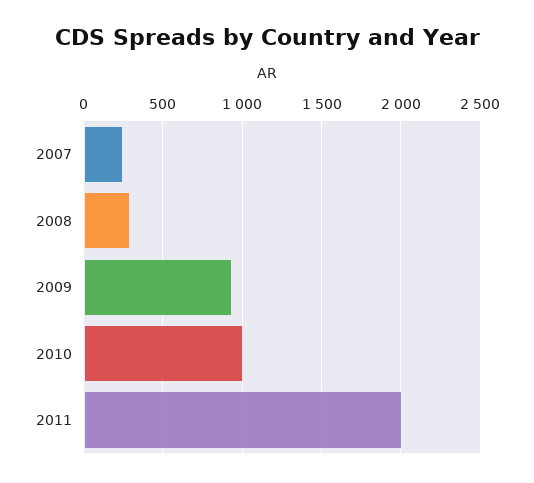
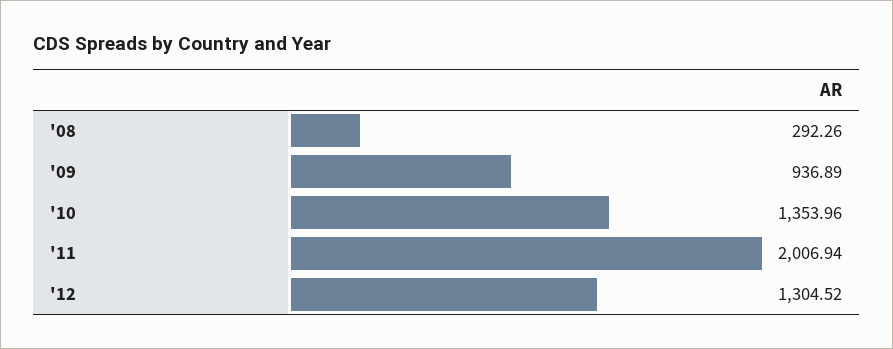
2007: 250 -> none
2010: 1000 -> 1353.96
'12: none -> 1304.52

